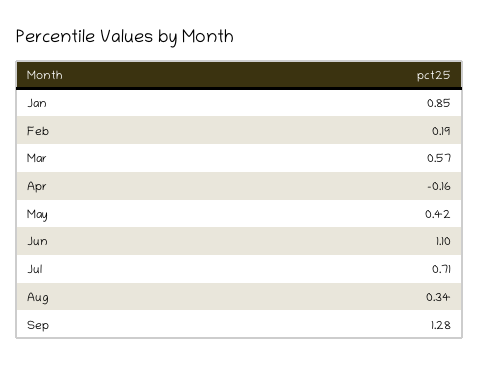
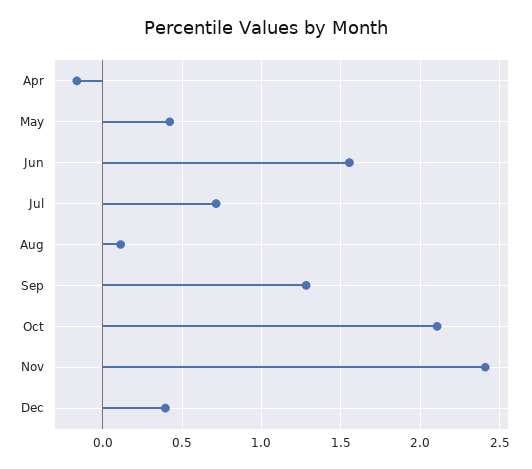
Jan: 0.85 -> none
Feb: 0.19 -> none
Mar: 0.57 -> none
Jun: 1.1 -> 1.55
Aug: 0.34 -> 0.1
Oct: none -> 2.1
Nov: none -> 2.4
Dec: none -> 0.4

